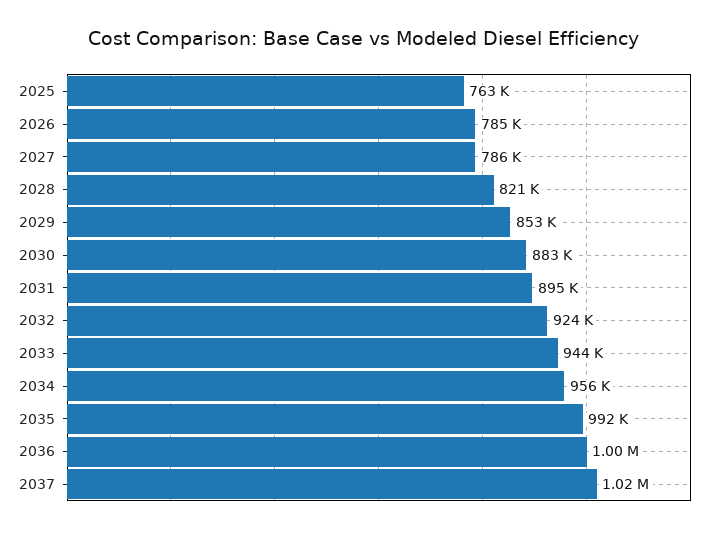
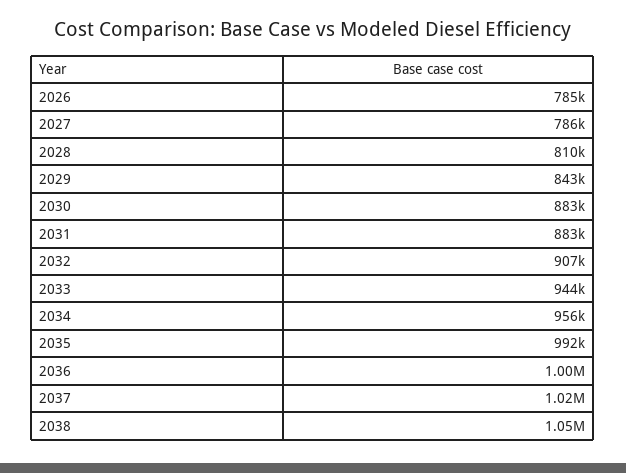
2025: 763000 -> none
2028: 821000 -> 810000
2029: 853000 -> 843000
2031: 895000 -> 883000
2032: 924000 -> 907000
2038: none -> 1050000

